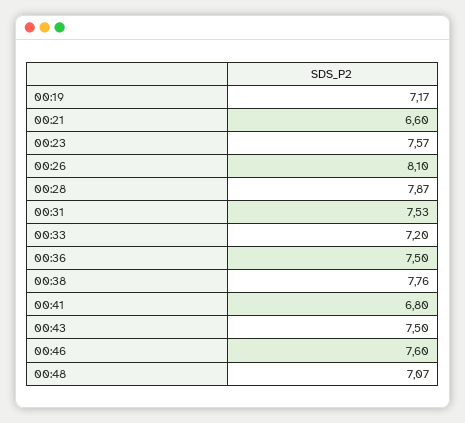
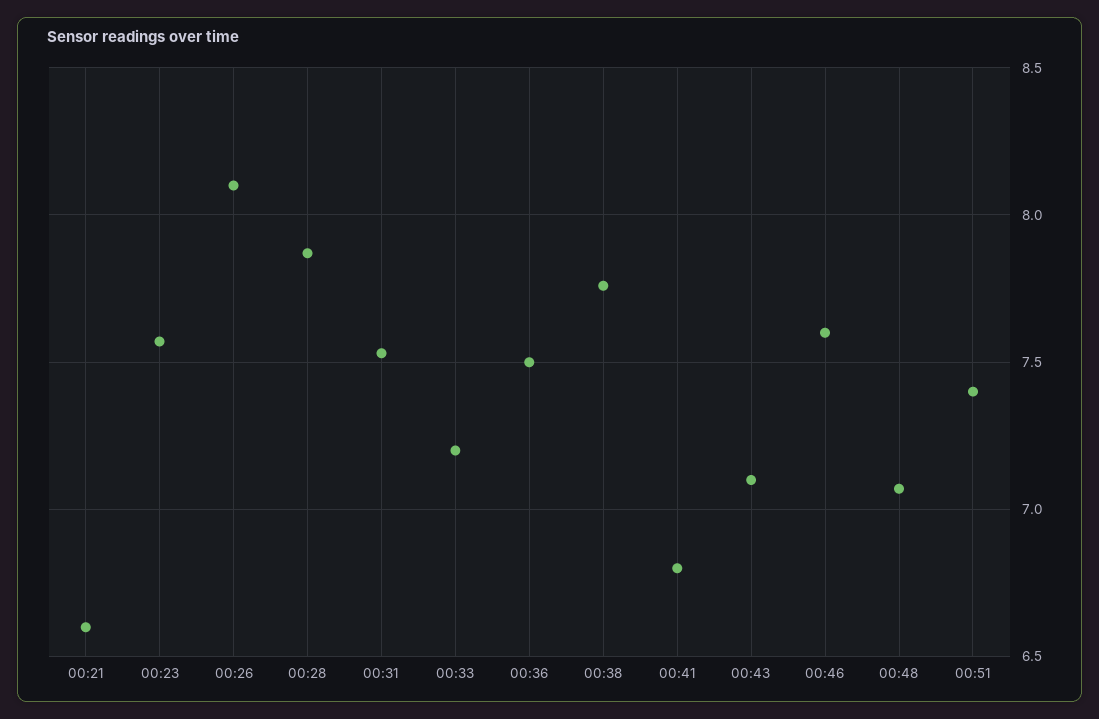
00:19: 7.17 -> none
00:43: 7.5 -> 7.1
00:51: none -> 7.4

